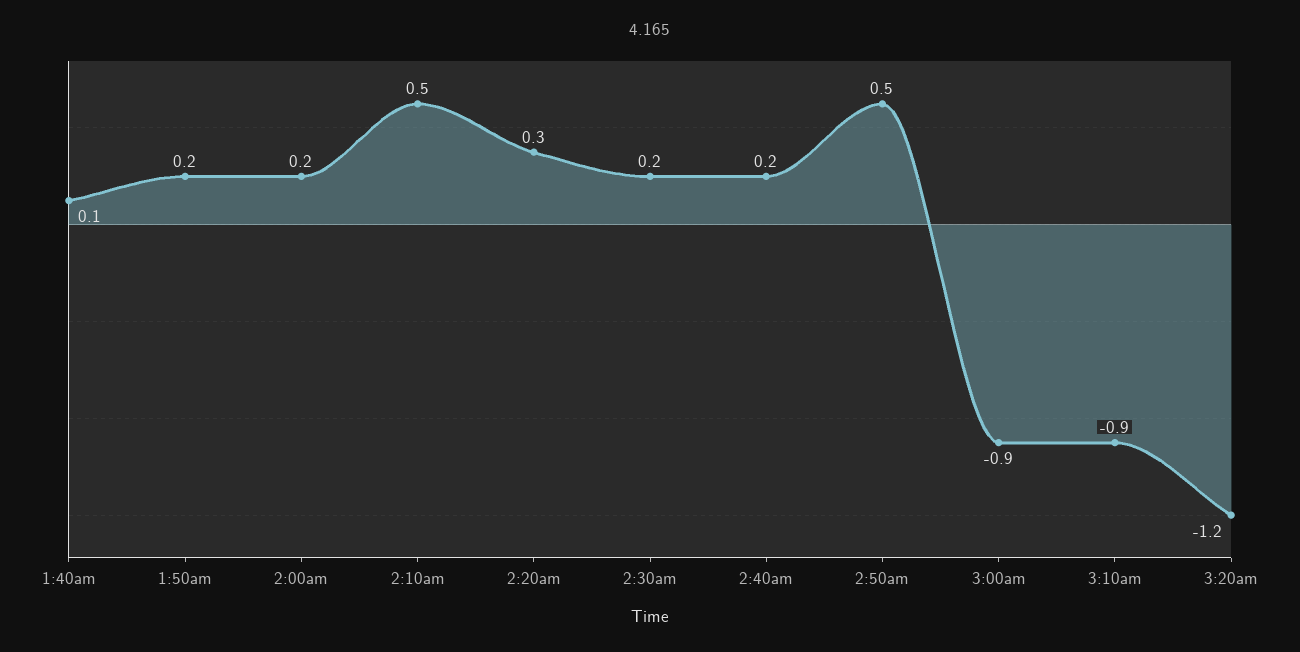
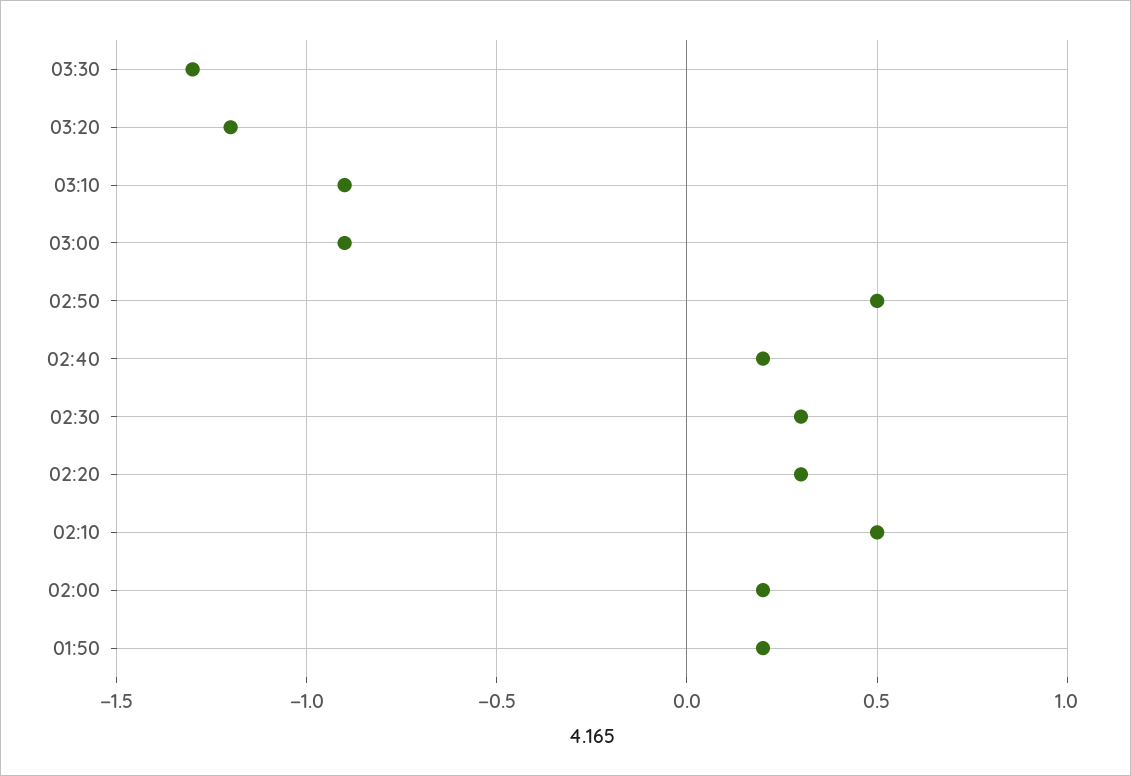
1:40am: 0.1 -> none
2:30am: 0.2 -> 0.3
03:30: none -> -1.3

